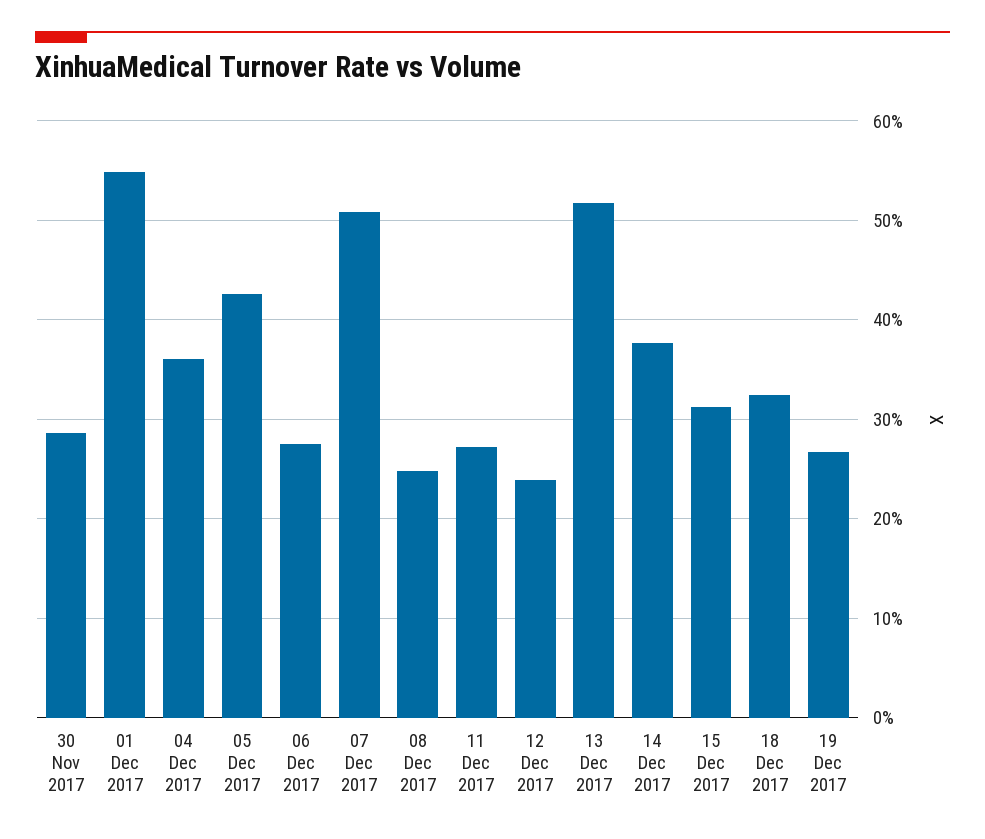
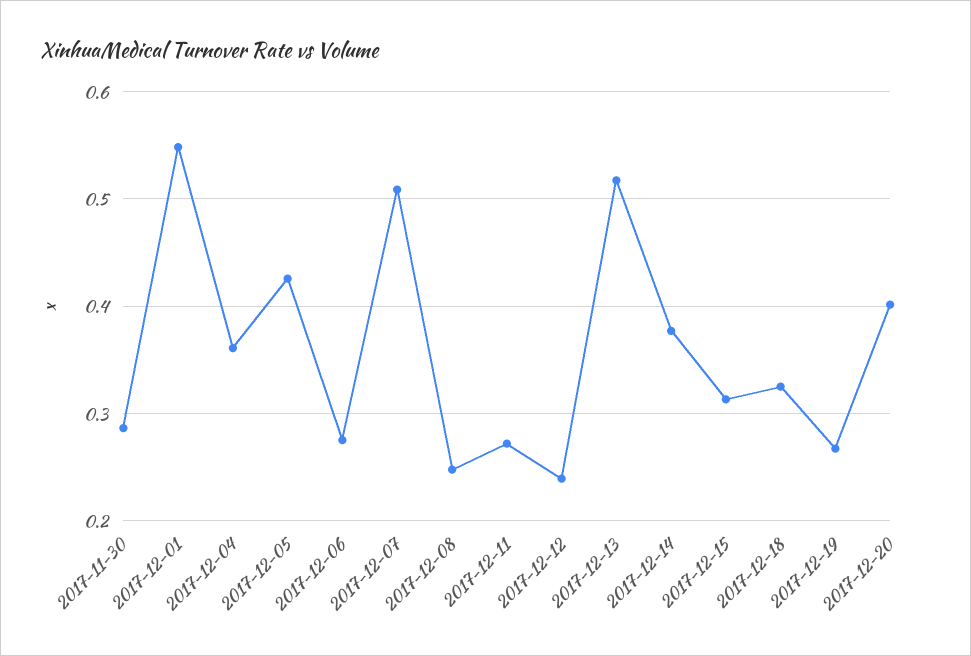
2017-12-20: none -> 0.4

